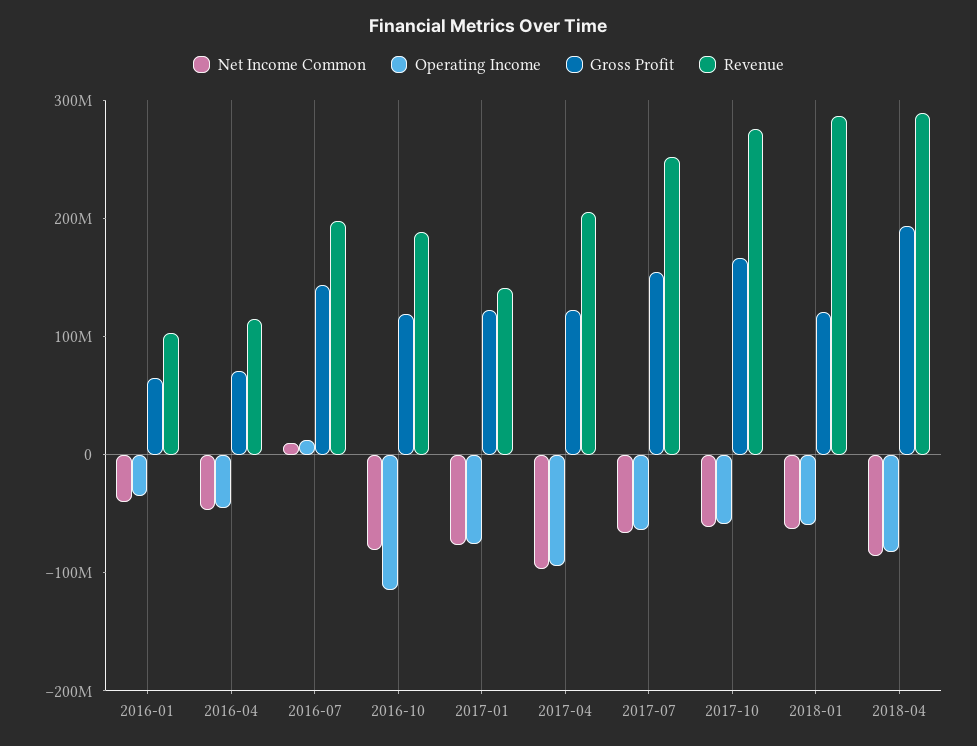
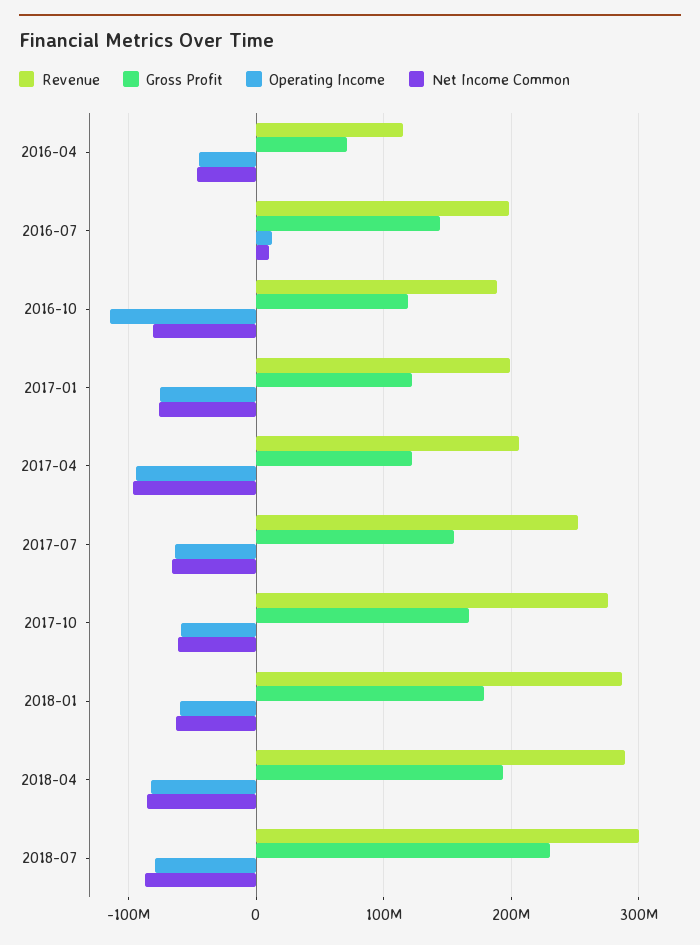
Net Income Common, 2016-01: -40000000 -> none
Operating Income, 2016-01: -40000000 -> none
Gross Profit, 2016-01: 60000000 -> none
Revenue, 2016-01: 100000000 -> none
Revenue, 2017-01: 140000000 -> 200000000
Gross Profit, 2018-01: 120000000 -> 180000000
Revenue, 2018-07: none -> 300000000
Gross Profit, 2018-07: none -> 230000000
Operating Income, 2018-07: none -> -80000000
Net Income Common, 2018-07: none -> -90000000

